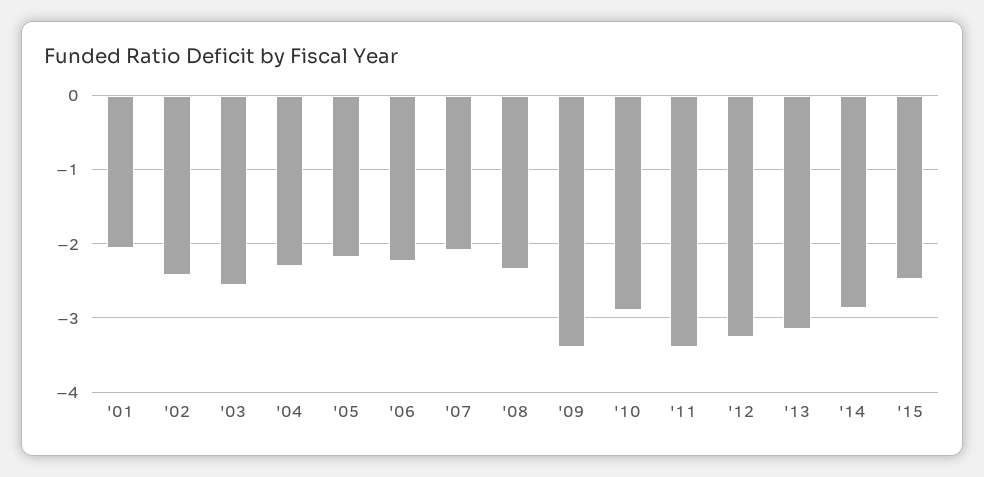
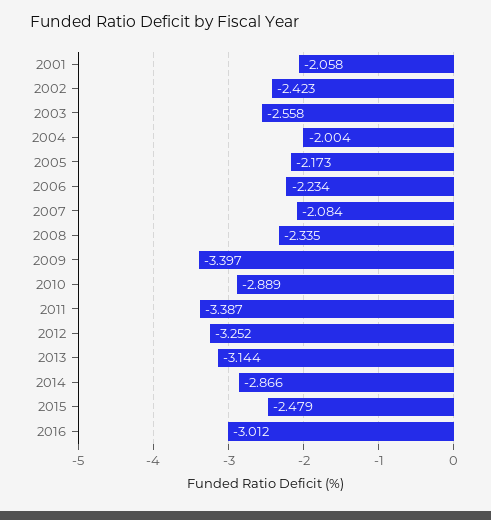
'04: -2.3 -> -2.004
2016: none -> -3.012

